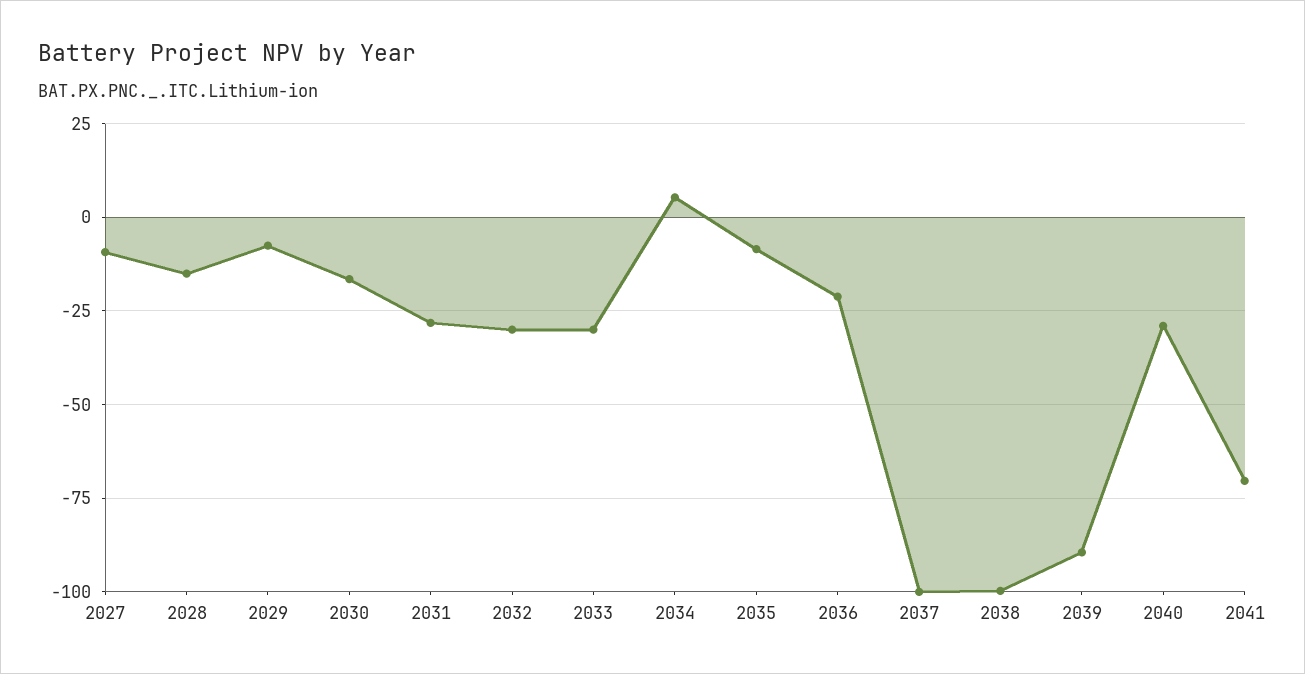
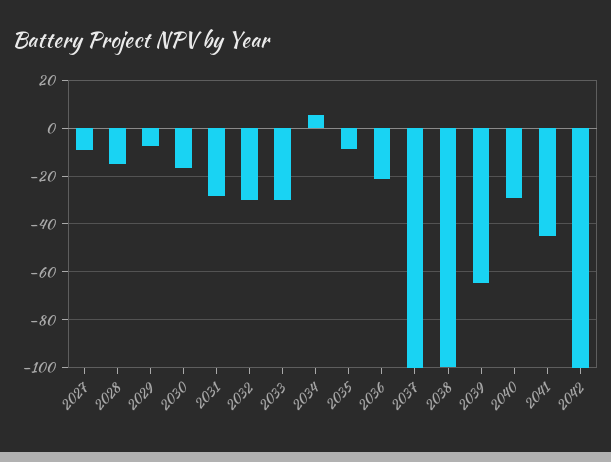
2039: -90 -> -65
2041: -70 -> -45
2042: none -> -100

